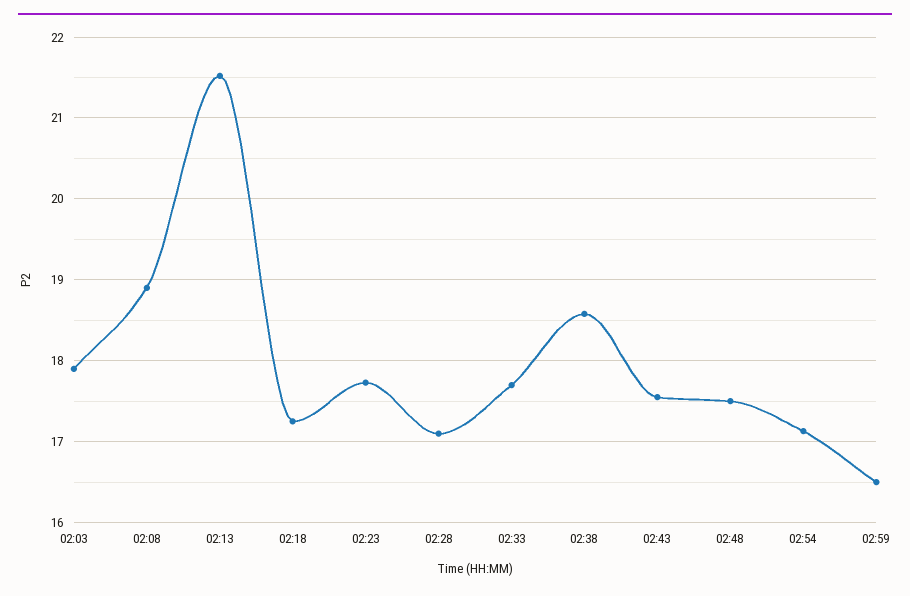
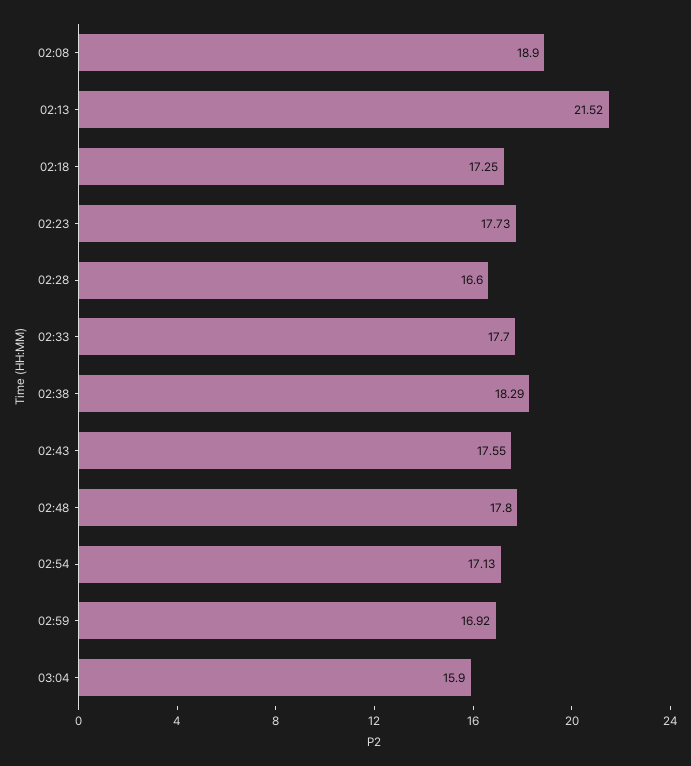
02:03: 17.9 -> none
02:28: 17.1 -> 16.6
02:38: 18.6 -> 18.29
02:48: 17.5 -> 17.8
02:59: 16.5 -> 16.92
03:04: none -> 15.9

